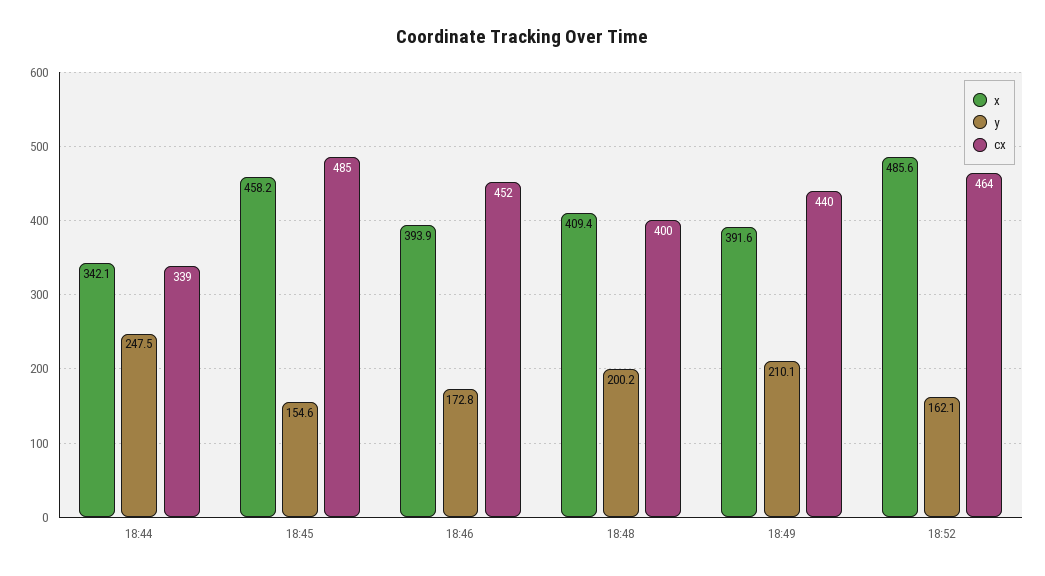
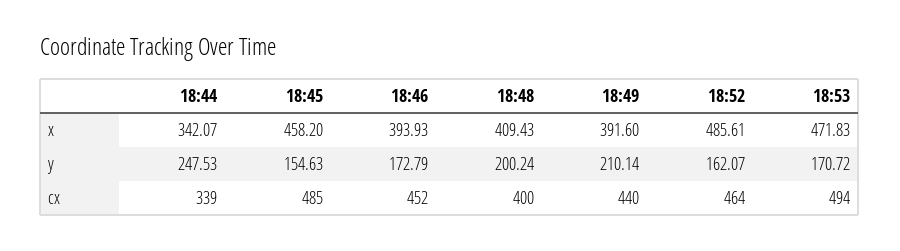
x, 18:53: none -> 471.83
y, 18:53: none -> 170.72
cx, 18:53: none -> 494

